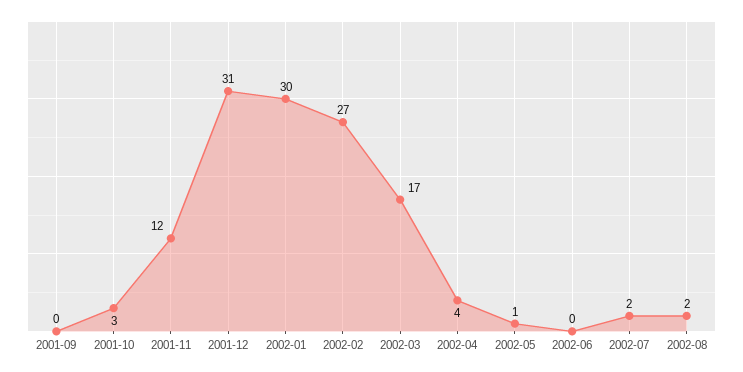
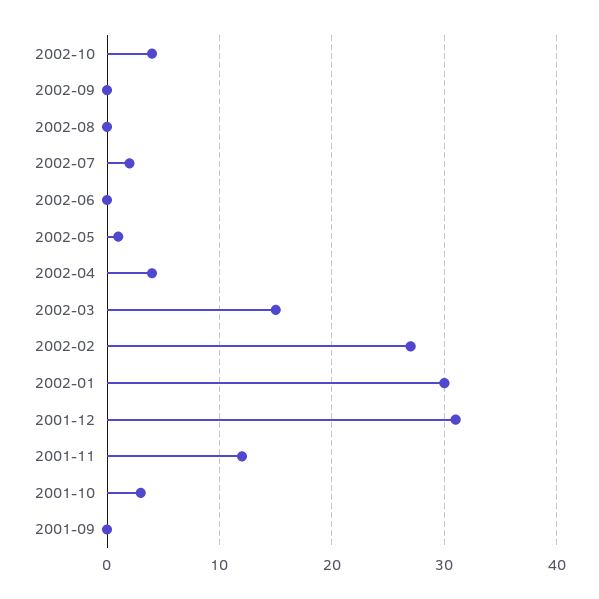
2002-03: 17 -> 15
2002-08: 2 -> 0
2002-10: none -> 4
2002-09: none -> 0

